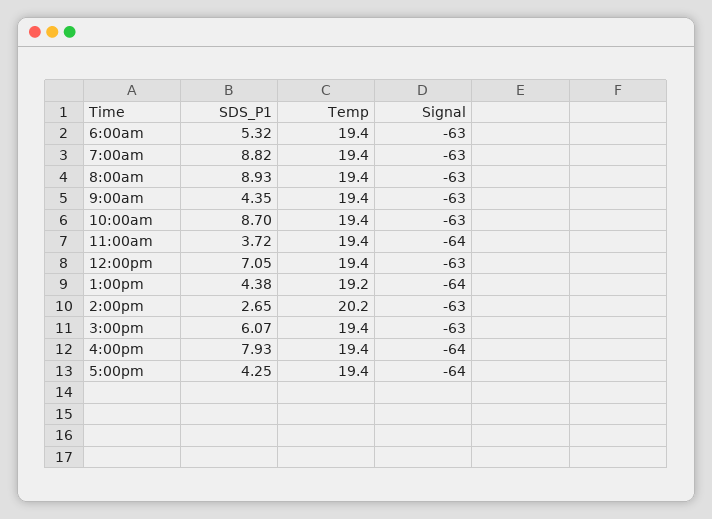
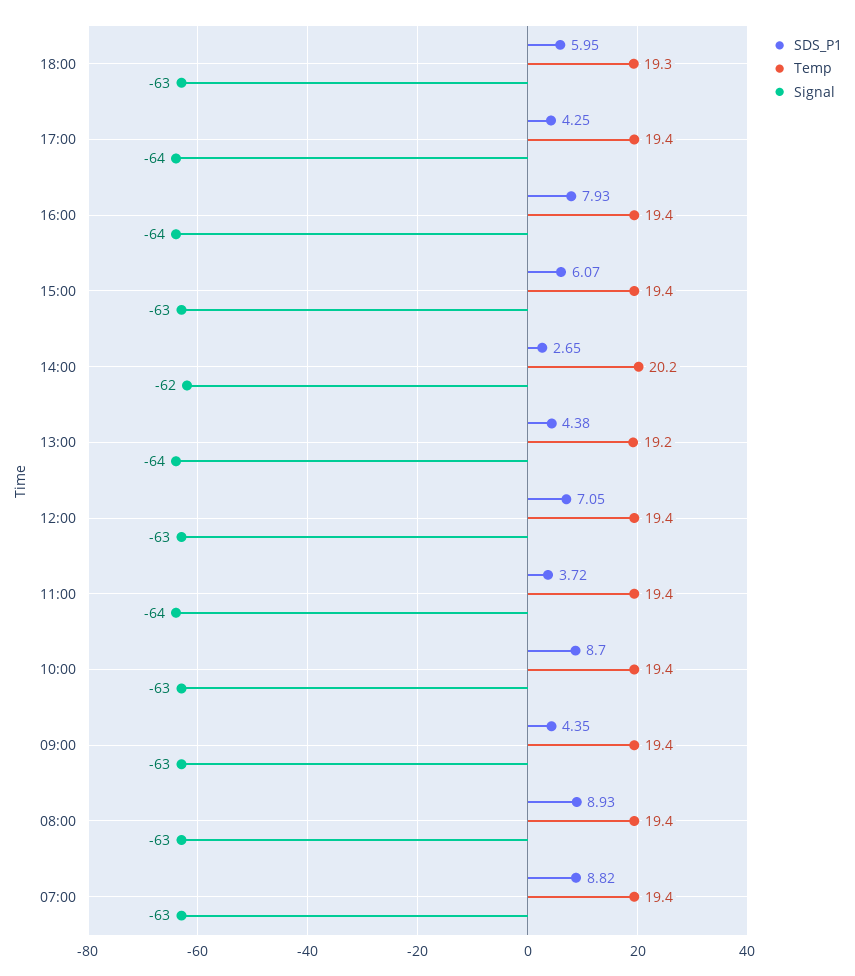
SDS_P1, 6:00am: 5.32 -> none
Temp, 6:00am: 19.4 -> none
Signal, 6:00am: -63 -> none
Signal, 2:00pm: -63 -> -62
SDS_P1, 18:00: none -> 5.95
Temp, 18:00: none -> 19.3
Signal, 18:00: none -> -63

